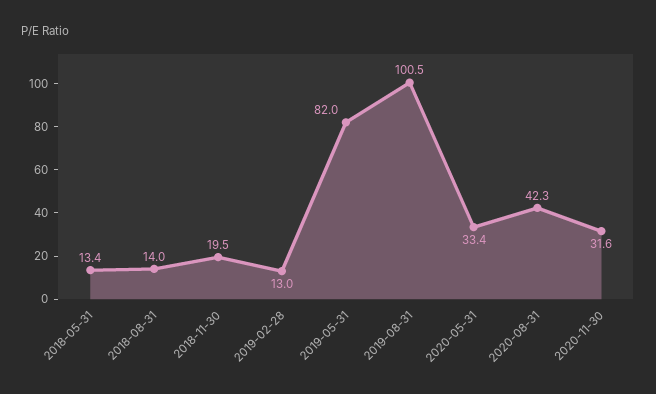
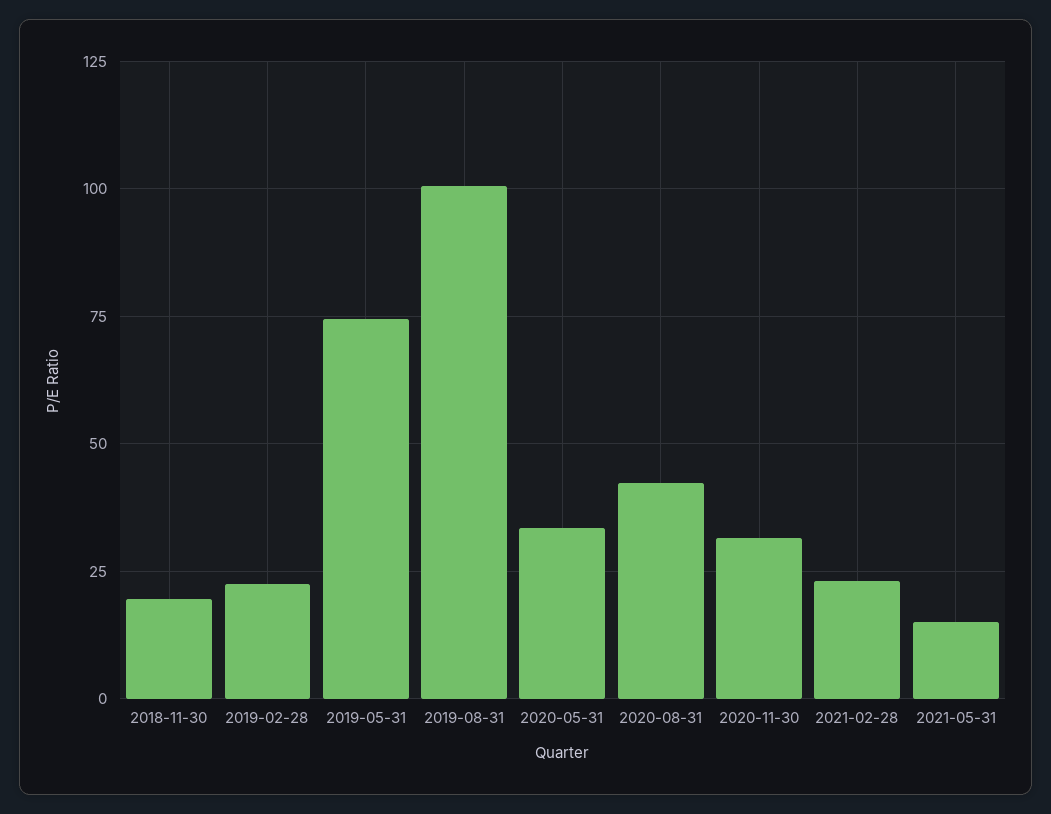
2018-05-31: 13.4 -> none
2018-08-31: 14 -> none
2019-02-28: 13 -> 22.5
2019-05-31: 82 -> 75
2021-02-28: none -> 22.5
2021-05-31: none -> 15

